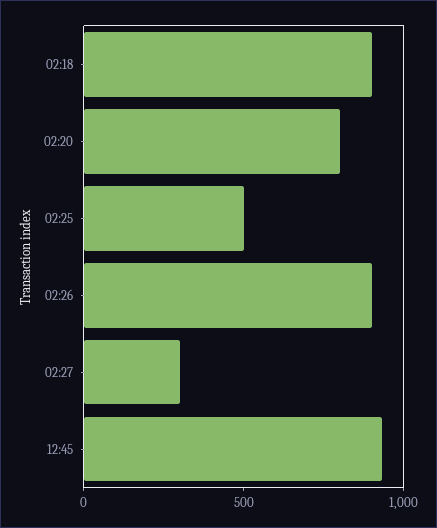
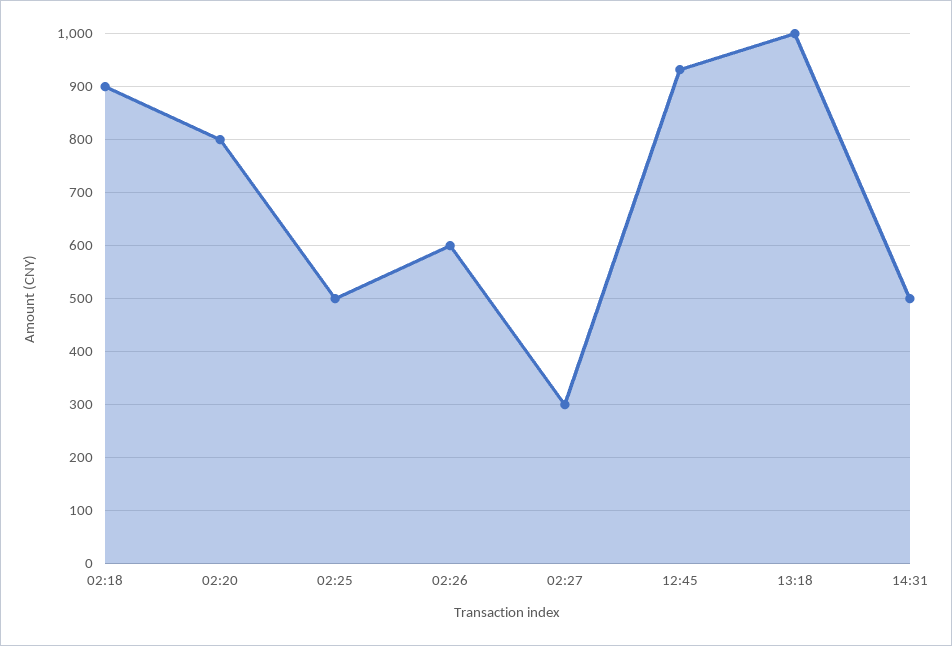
02:26: 900 -> 600
13:18: none -> 1000
14:31: none -> 500

